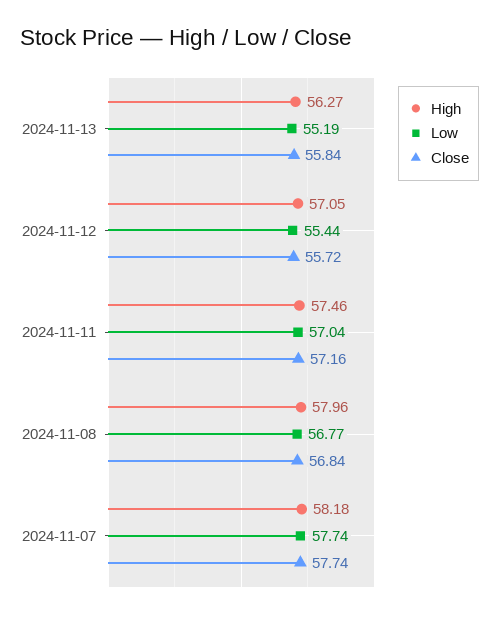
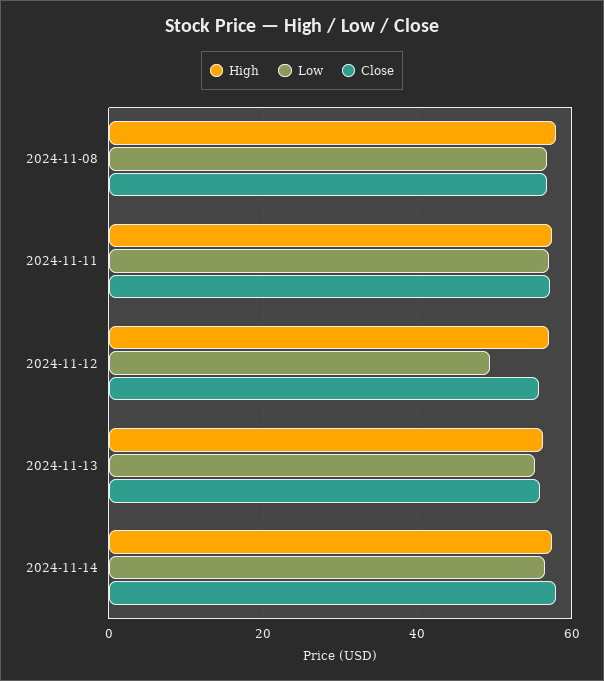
Low, 2024-11-12: 55.44 -> 50
High, 2024-11-07: 58.18 -> none
Low, 2024-11-07: 57.74 -> none
Close, 2024-11-07: 57.74 -> none
High, 2024-11-14: none -> 58
Low, 2024-11-14: none -> 56
Close, 2024-11-14: none -> 58

